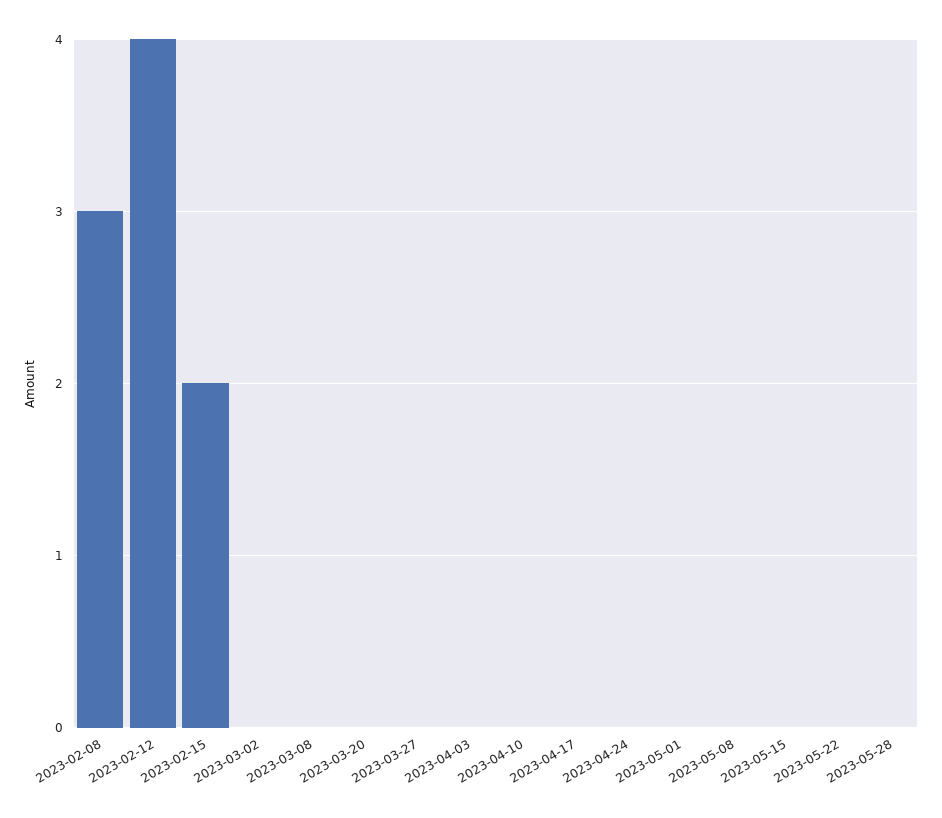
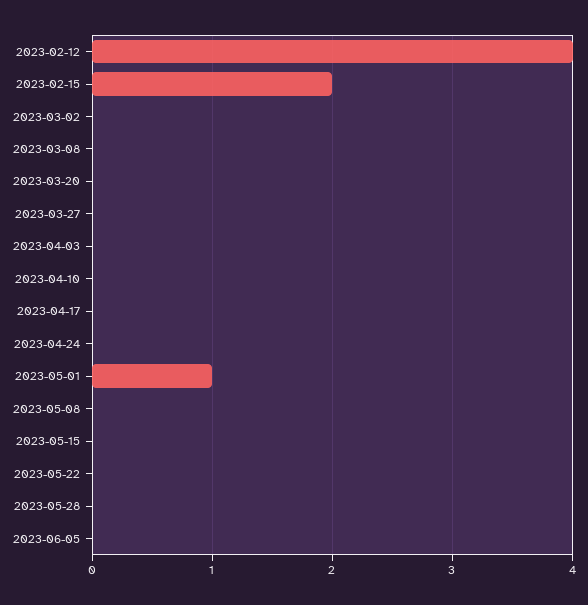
2023-02-08: 3 -> none
2023-05-01: 0 -> 1
2023-06-05: none -> 0

